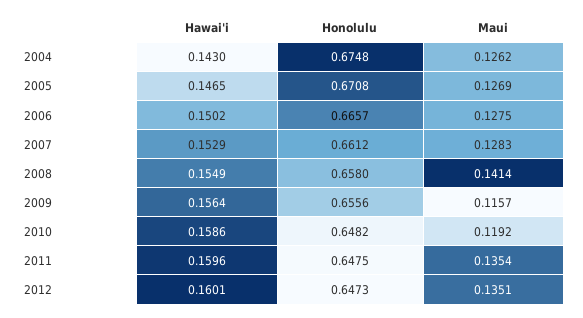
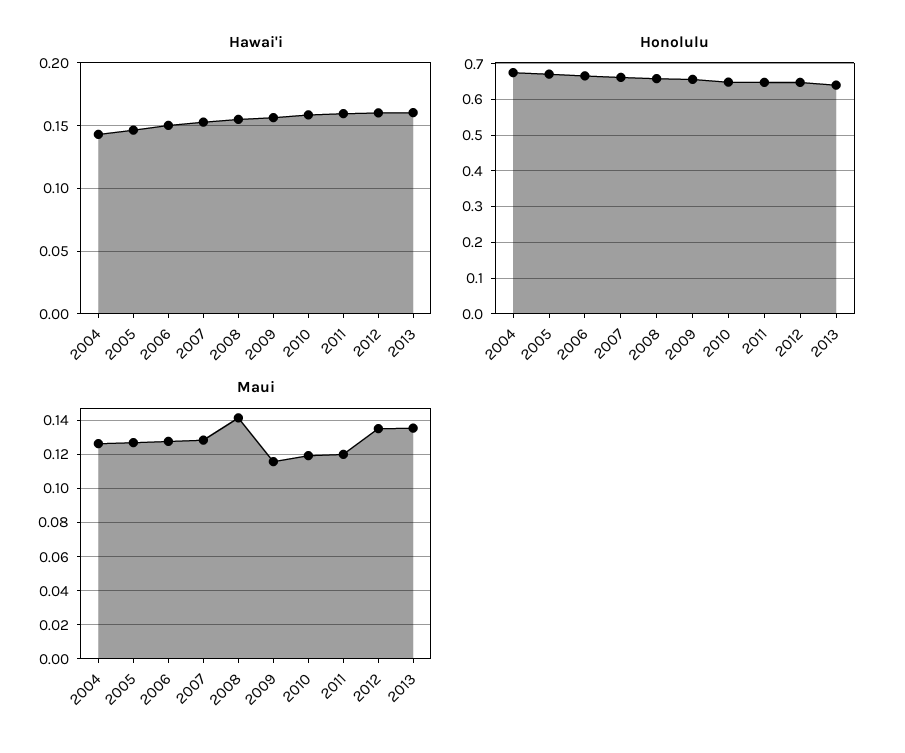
Maui, 2011: 0.1354 -> 0.12
Hawai'i, 2013: none -> 0.16
Honolulu, 2013: none -> 0.64
Maui, 2013: none -> 0.135

